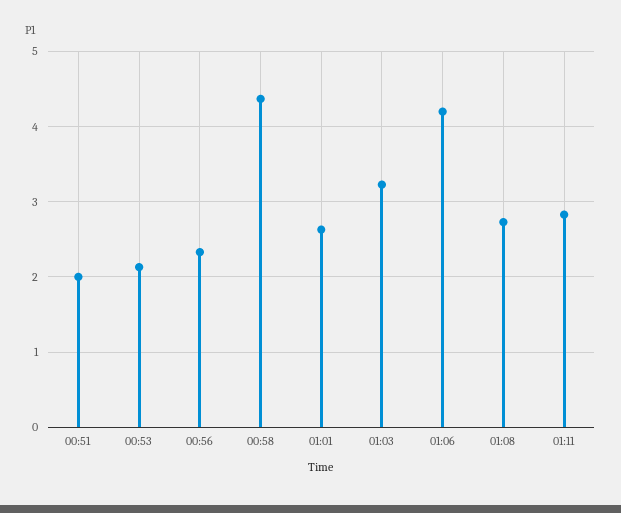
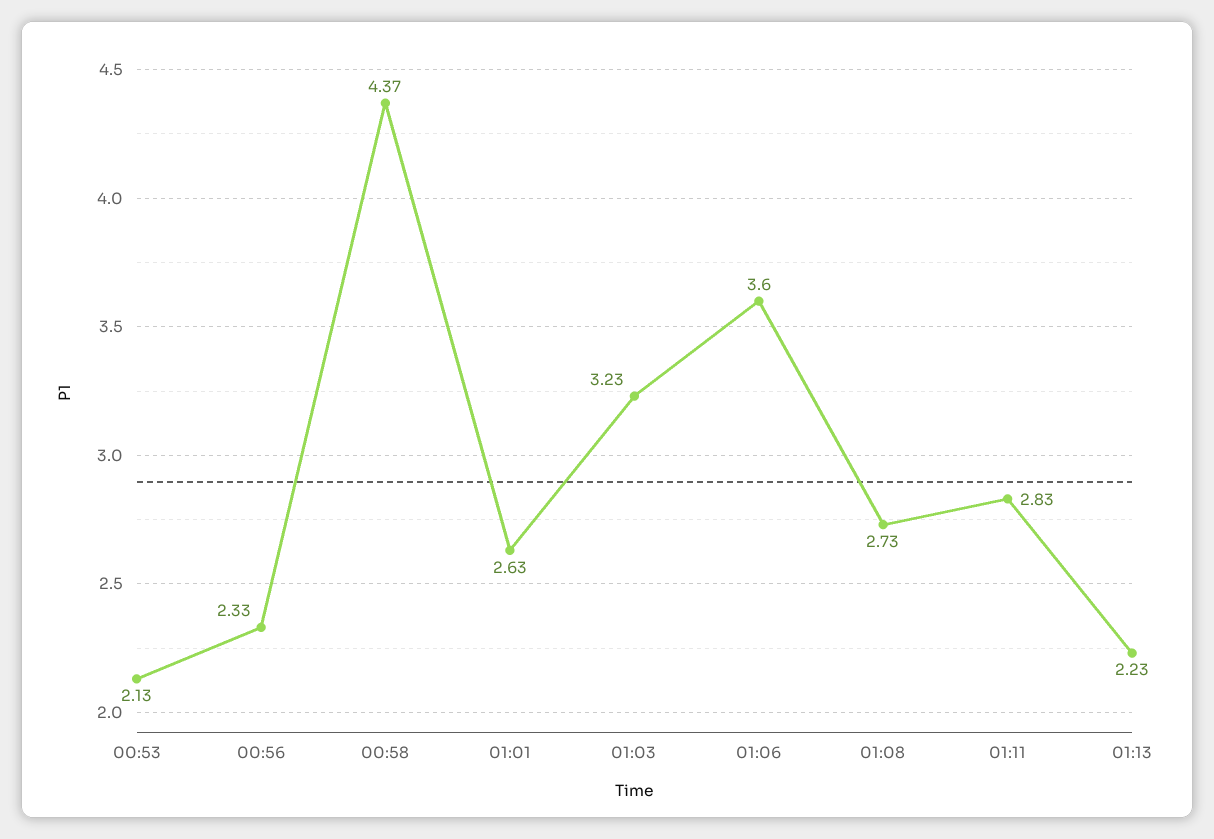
00:51: 2 -> none
01:06: 4.2 -> 3.6
01:13: none -> 2.23

